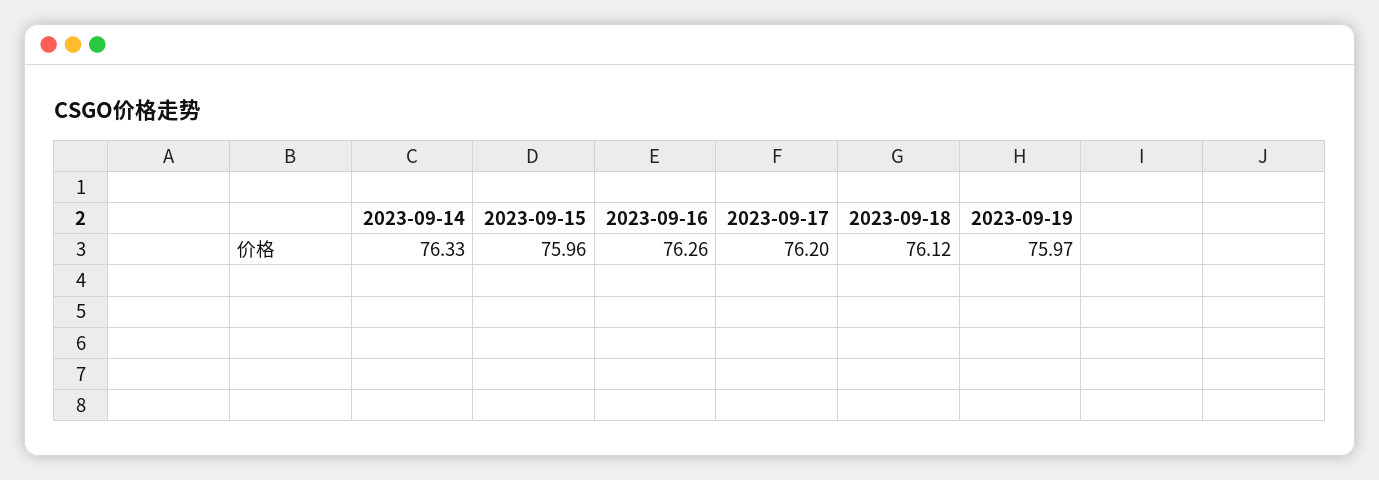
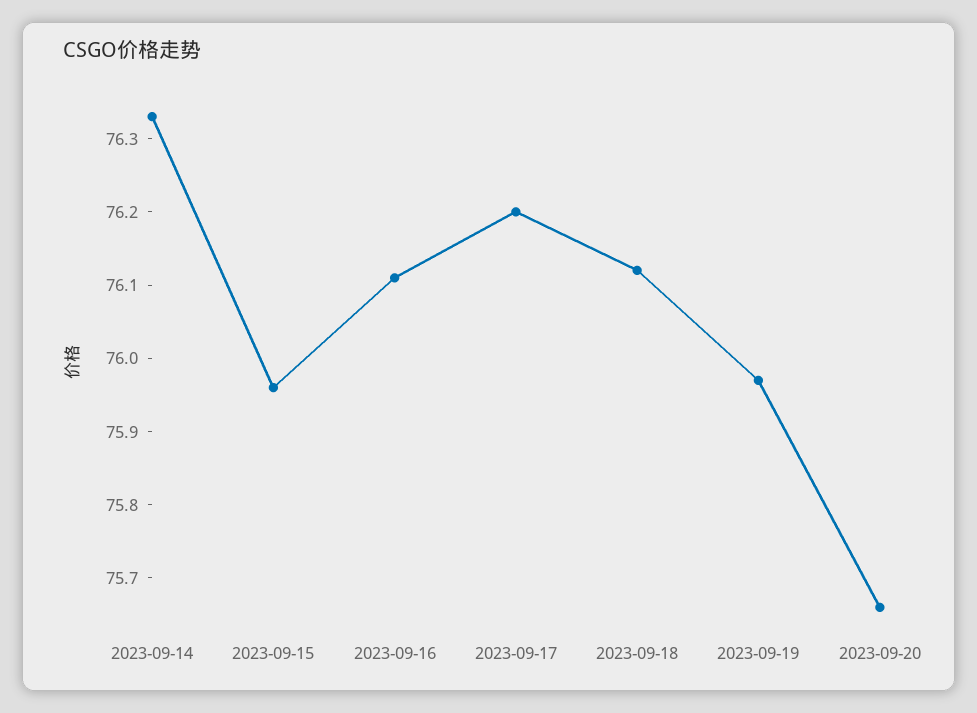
2023-09-16: 76.26 -> 76.1
2023-09-20: none -> 75.65

